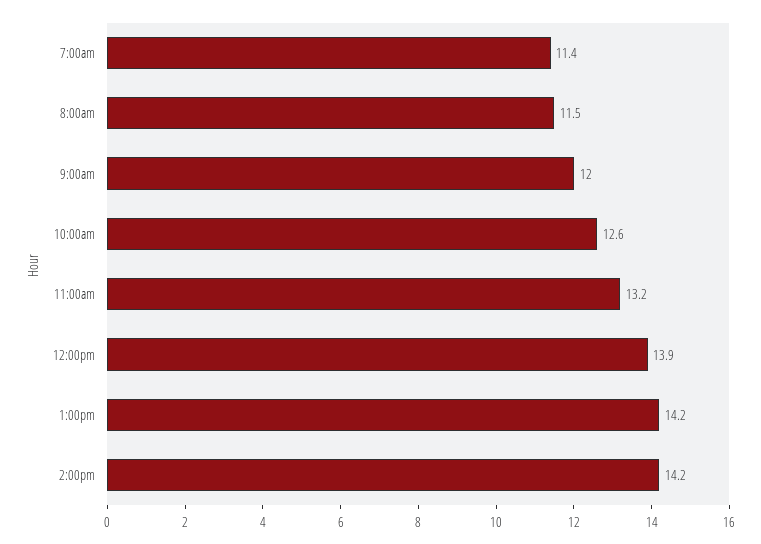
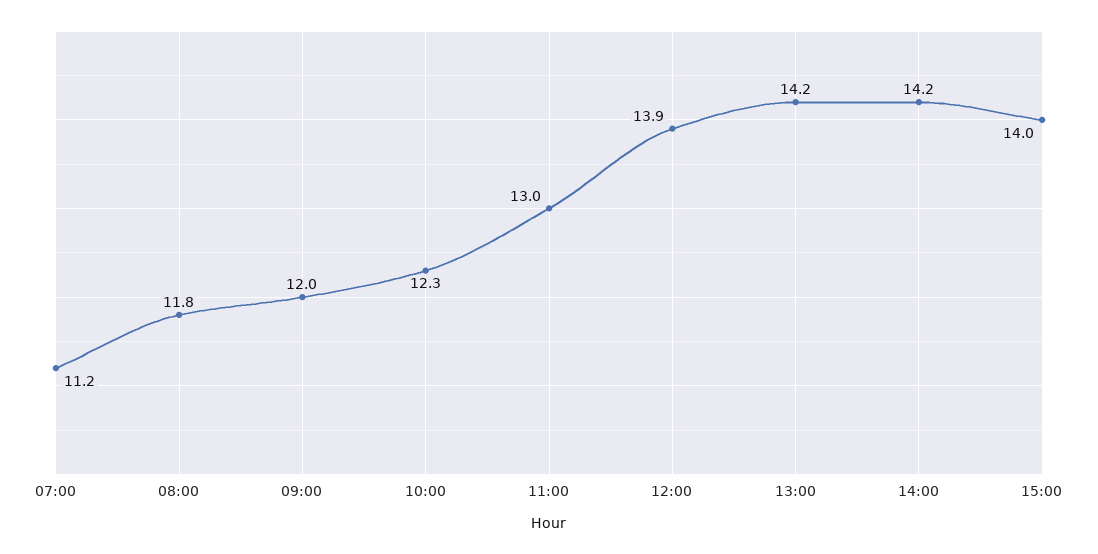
7:00am: 11.4 -> 11.2
8:00am: 11.5 -> 11.8
10:00am: 12.6 -> 12.3
11:00am: 13.2 -> 13
15:00: none -> 14

